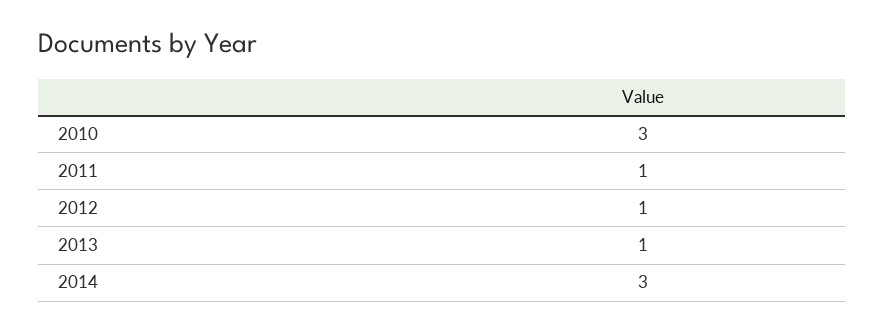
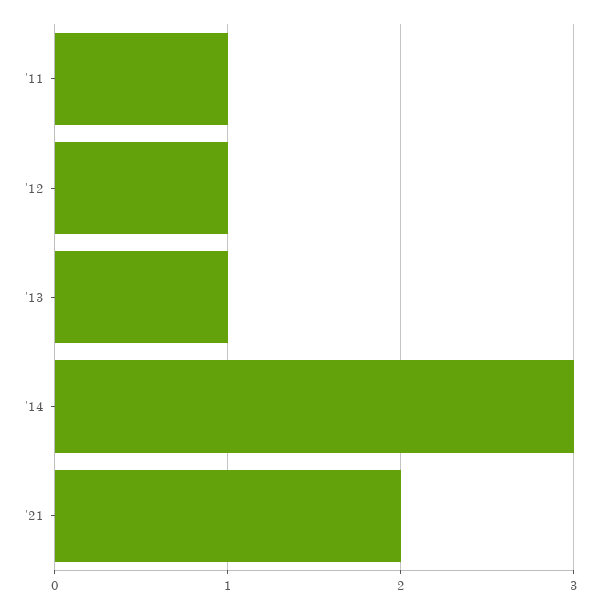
2010: 3 -> none
'21: none -> 2

